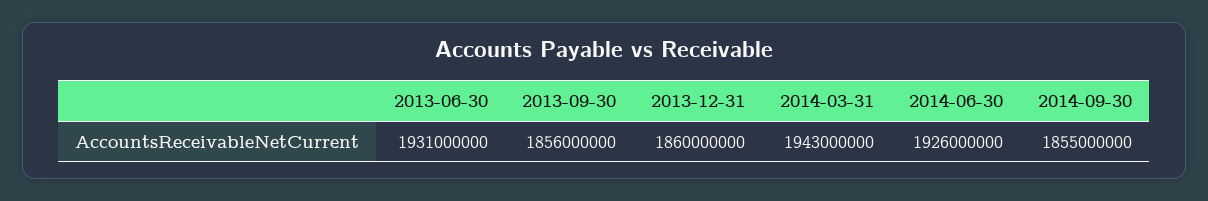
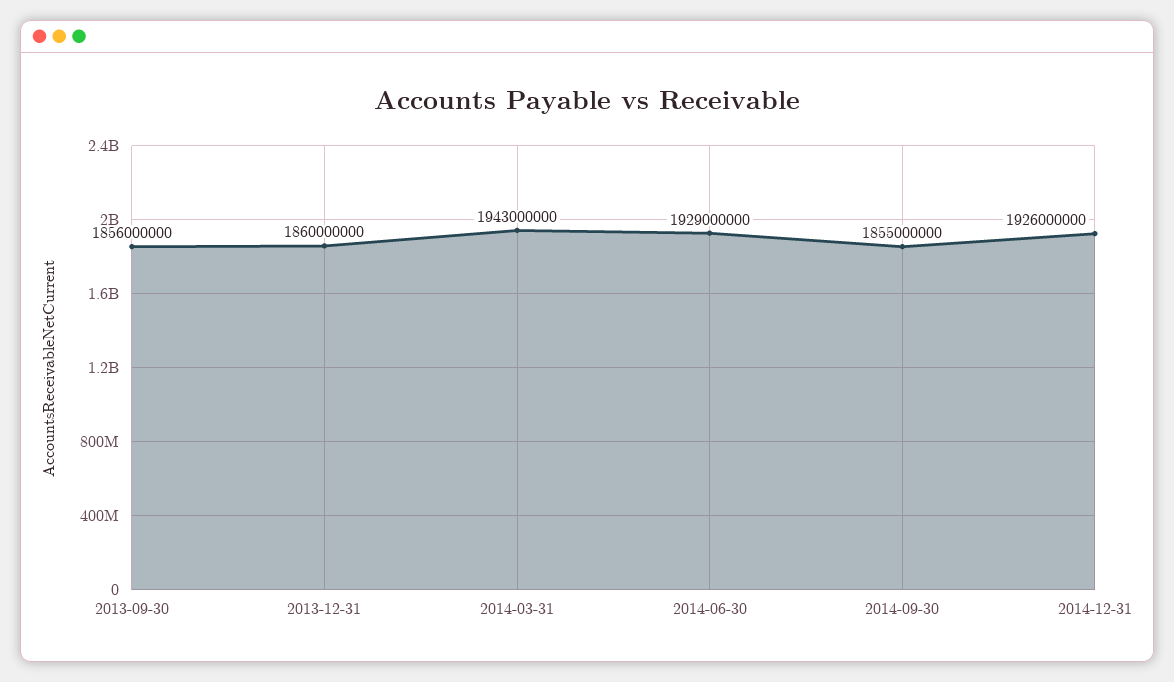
2013-06-30: 1931000000 -> none
2014-06-30: 1926000000 -> 1929000000
2014-12-31: none -> 1926000000

